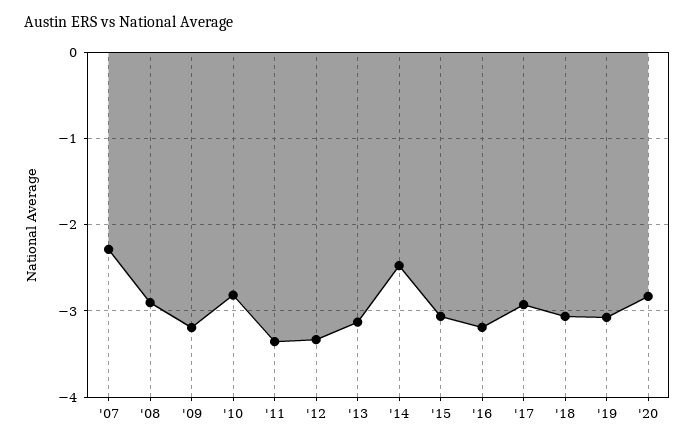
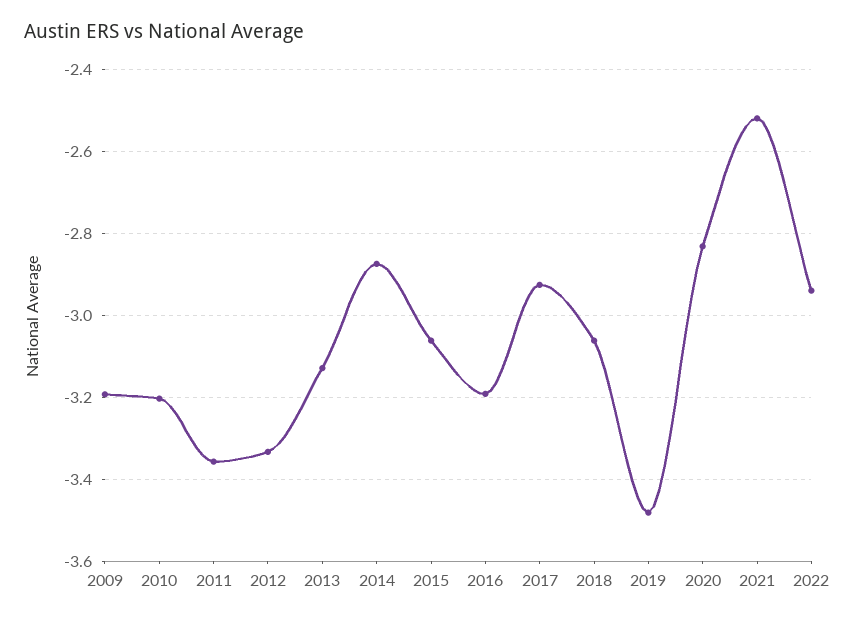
'07: -2.3 -> none
'08: -2.9 -> none
'10: -2.8 -> -3.2
'14: -2.5 -> -2.88
'19: -3.1 -> -3.48
2021: none -> -2.52
2022: none -> -2.94

